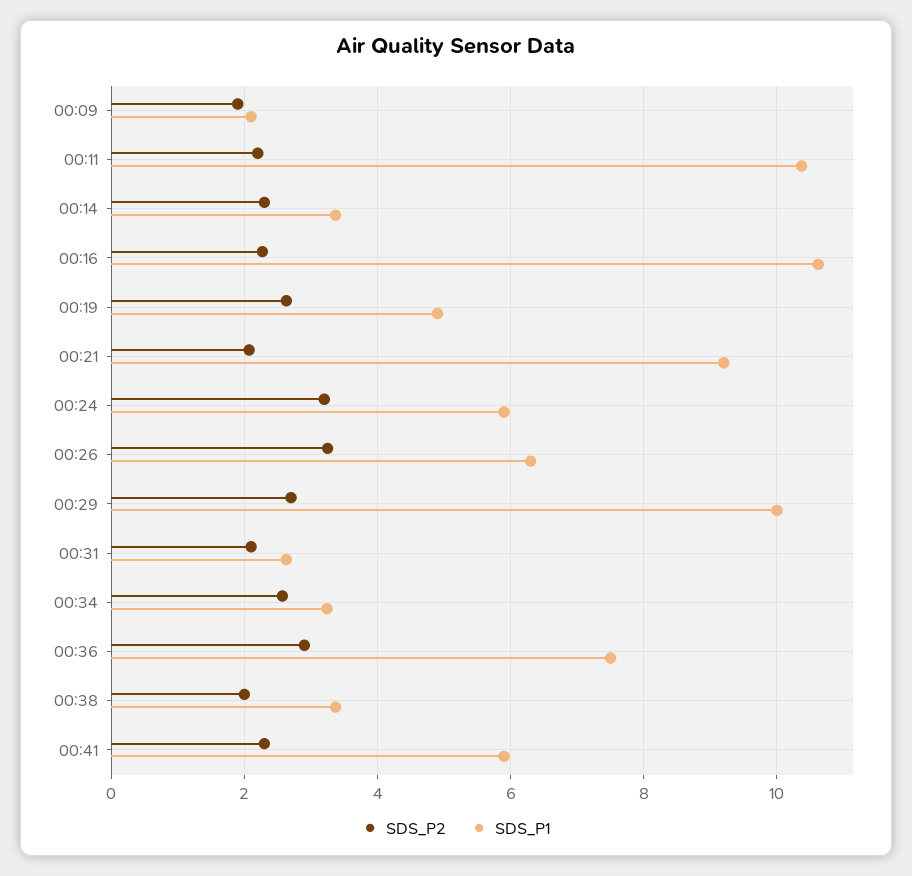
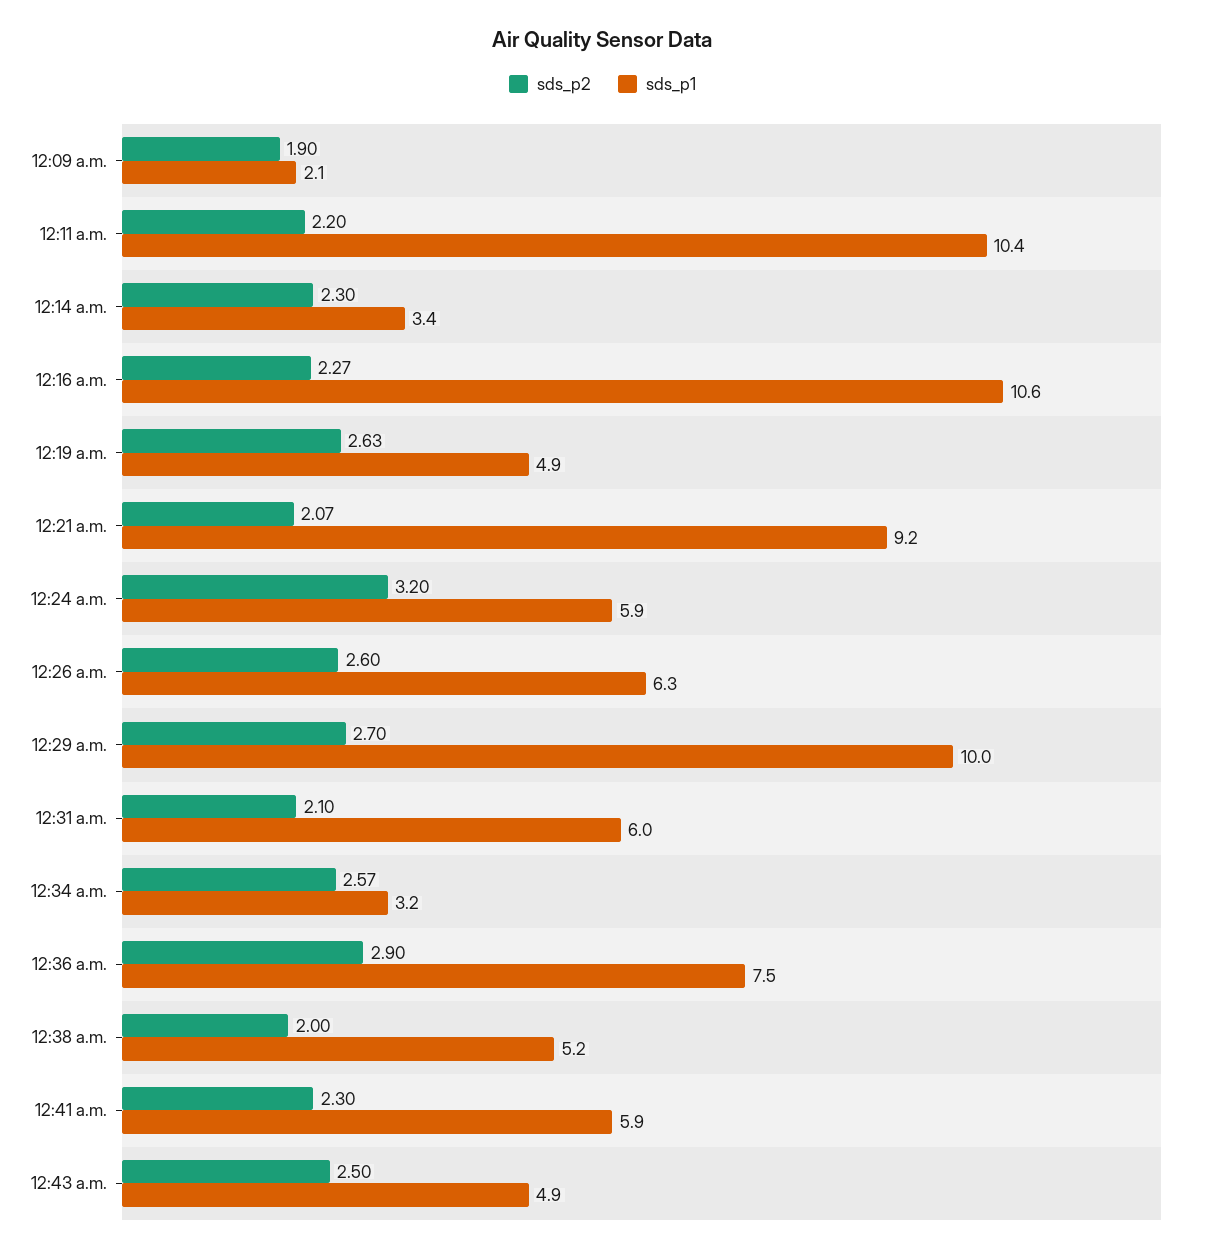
SDS_P2, 00:26: 3.2 -> 2.6
SDS_P1, 00:31: 2.6 -> 6
SDS_P1, 00:38: 3.4 -> 5.2
SDS_P2, 12:43 a.m.: none -> 2.5
SDS_P1, 12:43 a.m.: none -> 4.9

